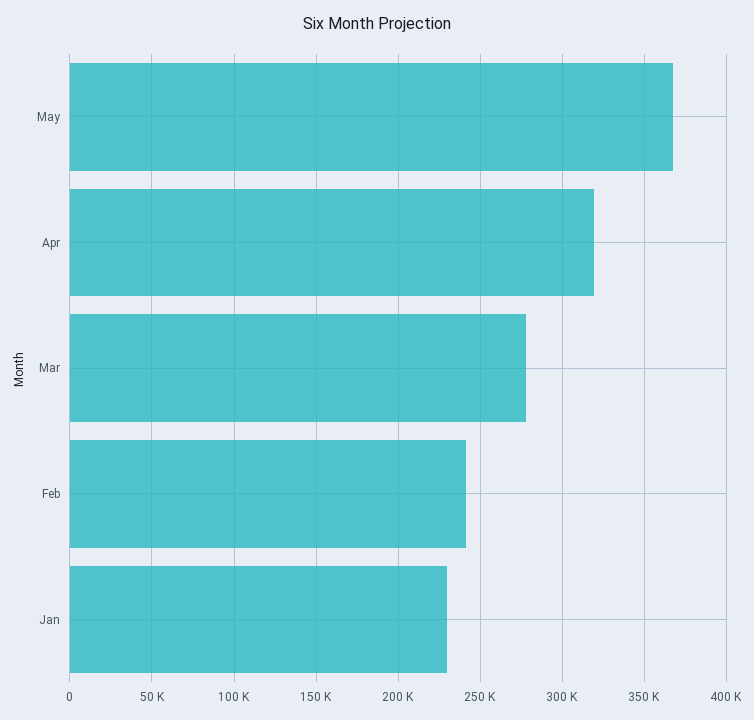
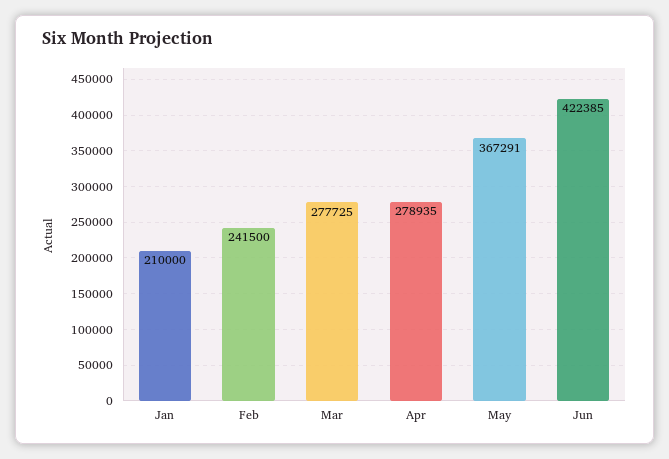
Apr: 320000 -> 278935
Jan: 230000 -> 210000
Jun: none -> 422385

